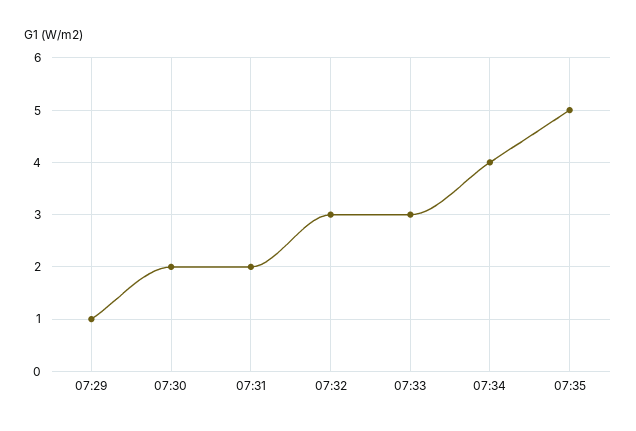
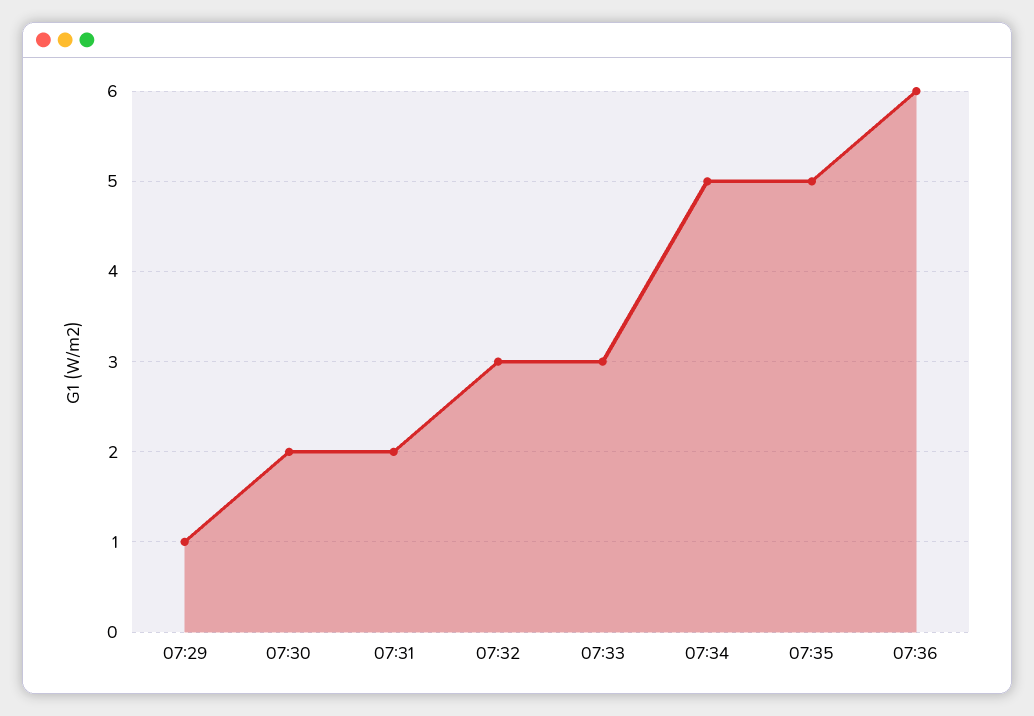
07:34: 4 -> 5
07:36: none -> 6

